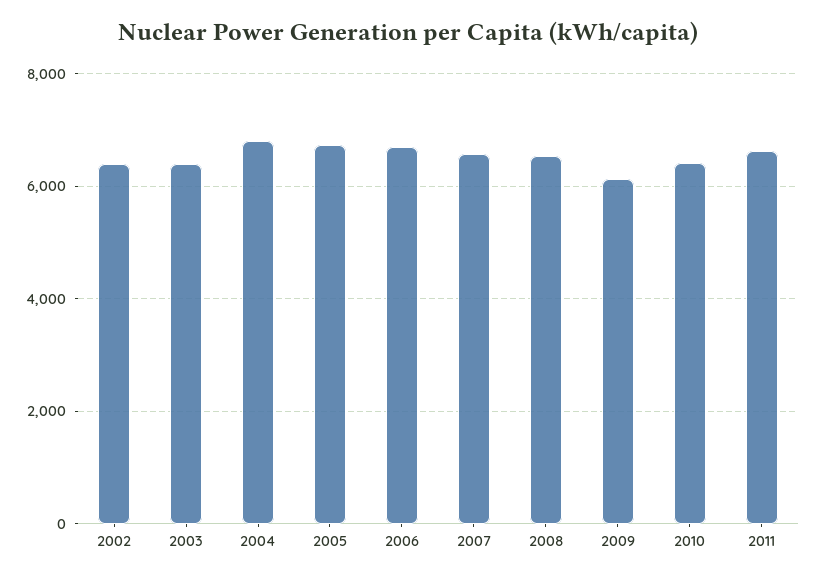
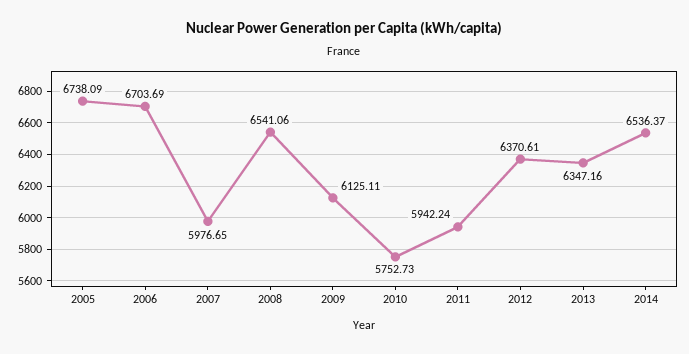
2002: 6400 -> none
2003: 6400 -> none
2004: 6800 -> none
2007: 6600 -> 5976.65
2010: 6400 -> 5752.73
2011: 6600 -> 5942.24
2012: none -> 6370.61
2013: none -> 6347.16
2014: none -> 6536.37

